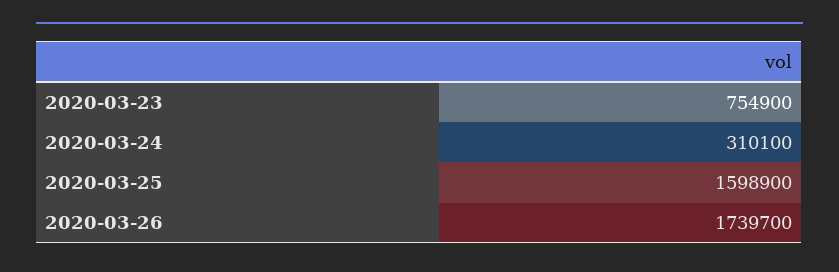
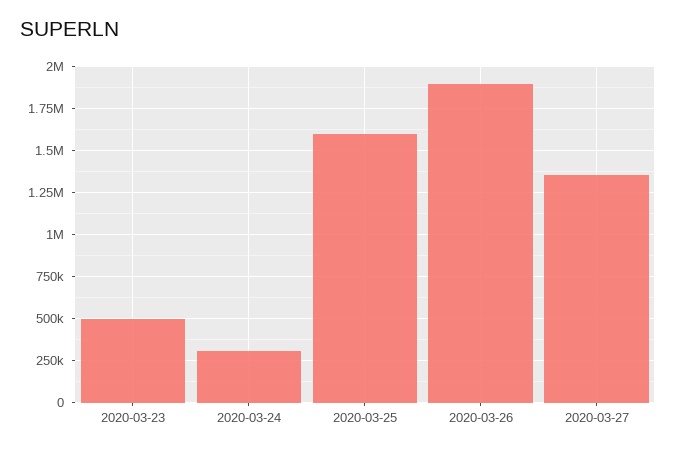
2020-03-23: 754900 -> 500000
2020-03-26: 1739700 -> 1900000
2020-03-27: none -> 1350000

